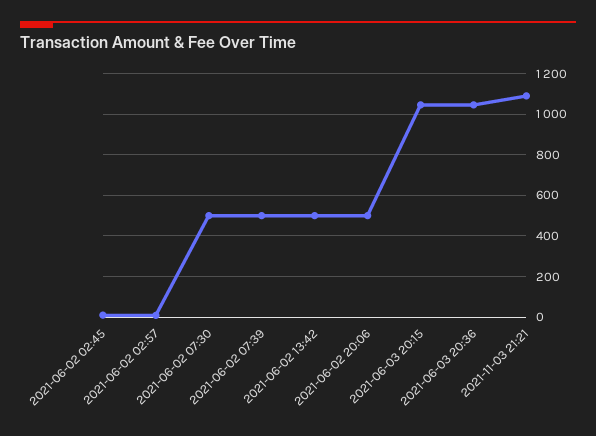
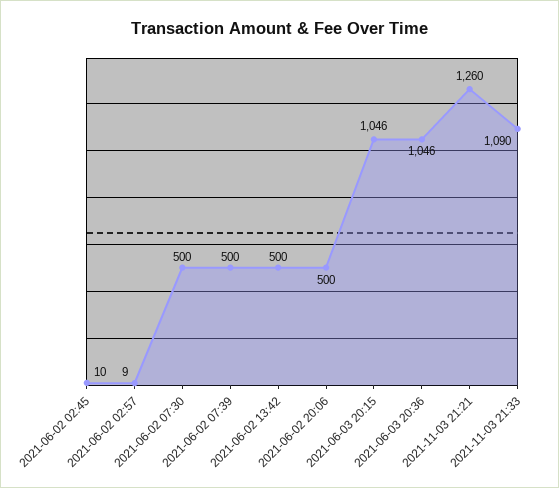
2021-11-03 21:21: 1100 -> 1260
2021-11-03 21:33: none -> 1090

